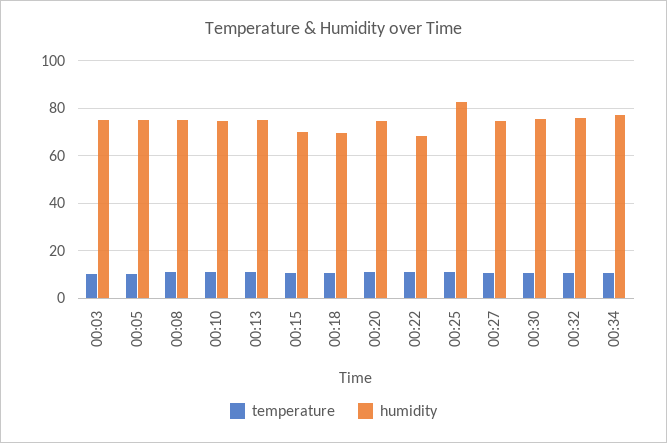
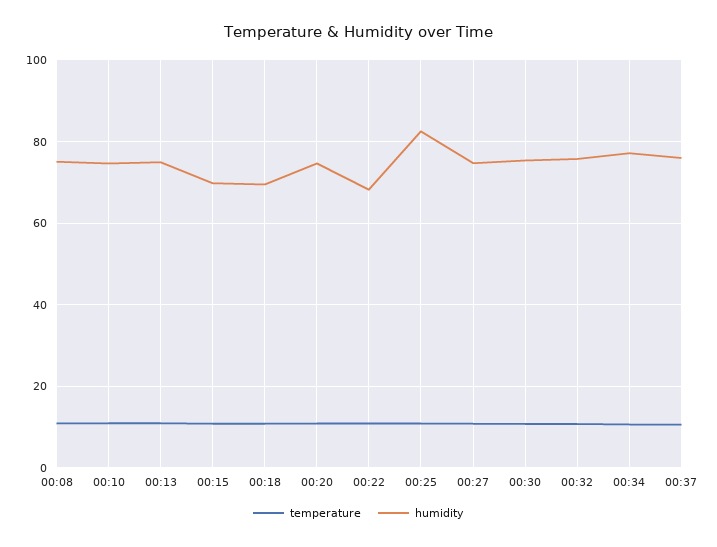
temperature, 00:03: 10 -> none
humidity, 00:03: 75 -> none
temperature, 00:05: 10 -> none
humidity, 00:05: 75 -> none
temperature, 00:37: none -> 10
humidity, 00:37: none -> 76

